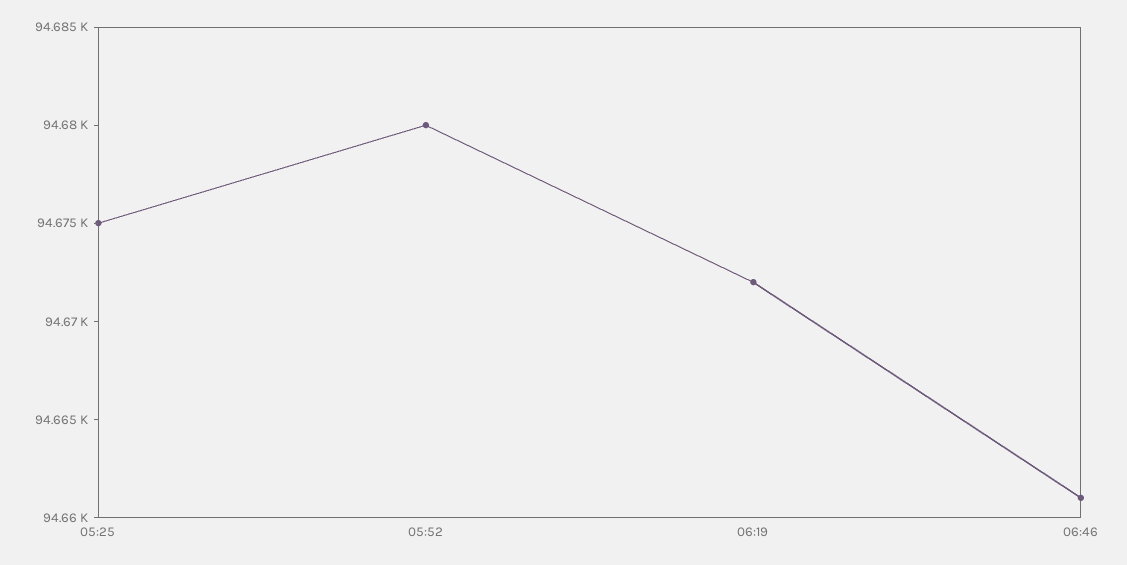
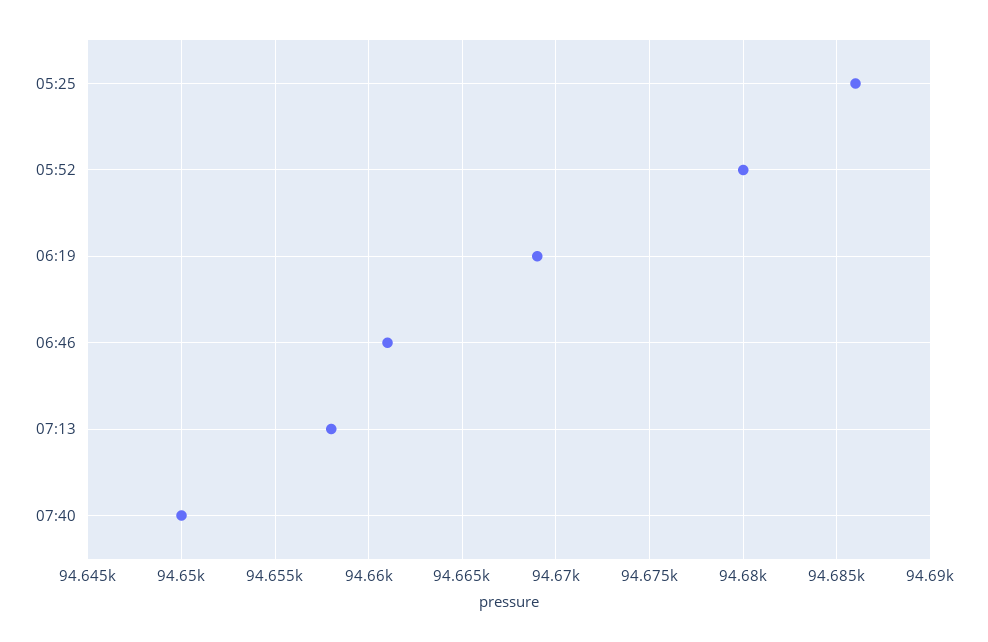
05:25: 94675 -> 94686
06:19: 94672 -> 94669
07:13: none -> 94658
07:40: none -> 94650

